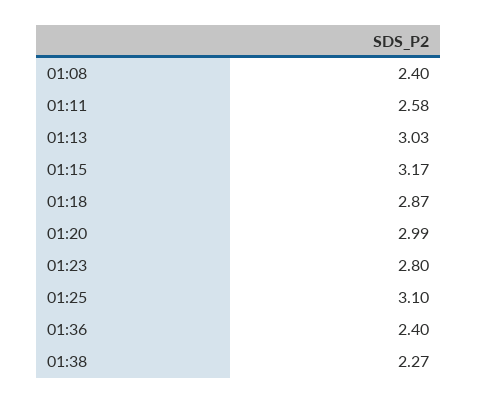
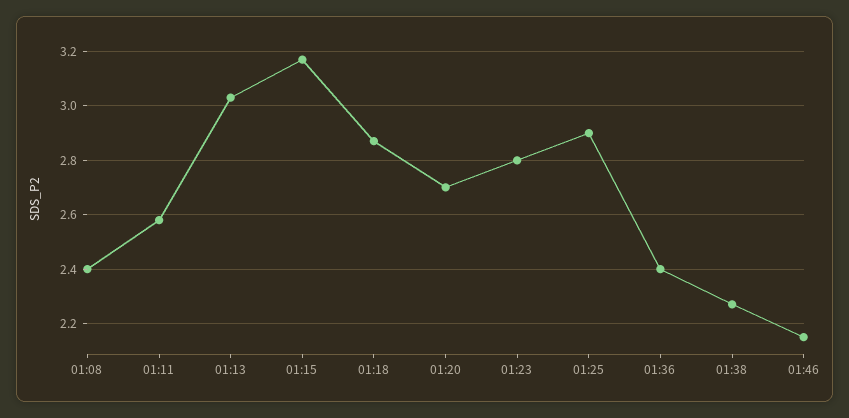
01:20: 2.99 -> 2.7
01:25: 3.1 -> 2.9
01:46: none -> 2.15

